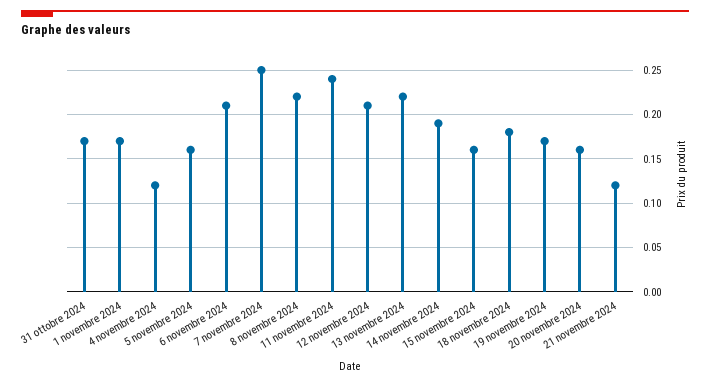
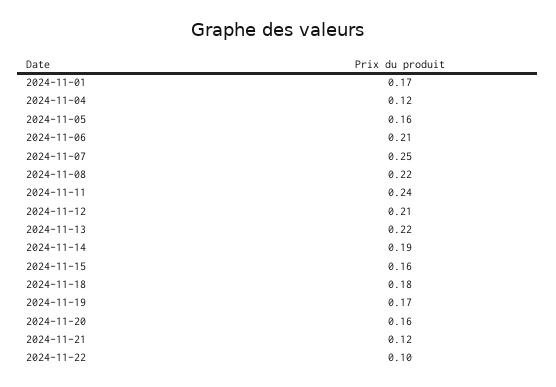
31 ottobre 2024: 0.17 -> none
2024-11-22: none -> 0.1

